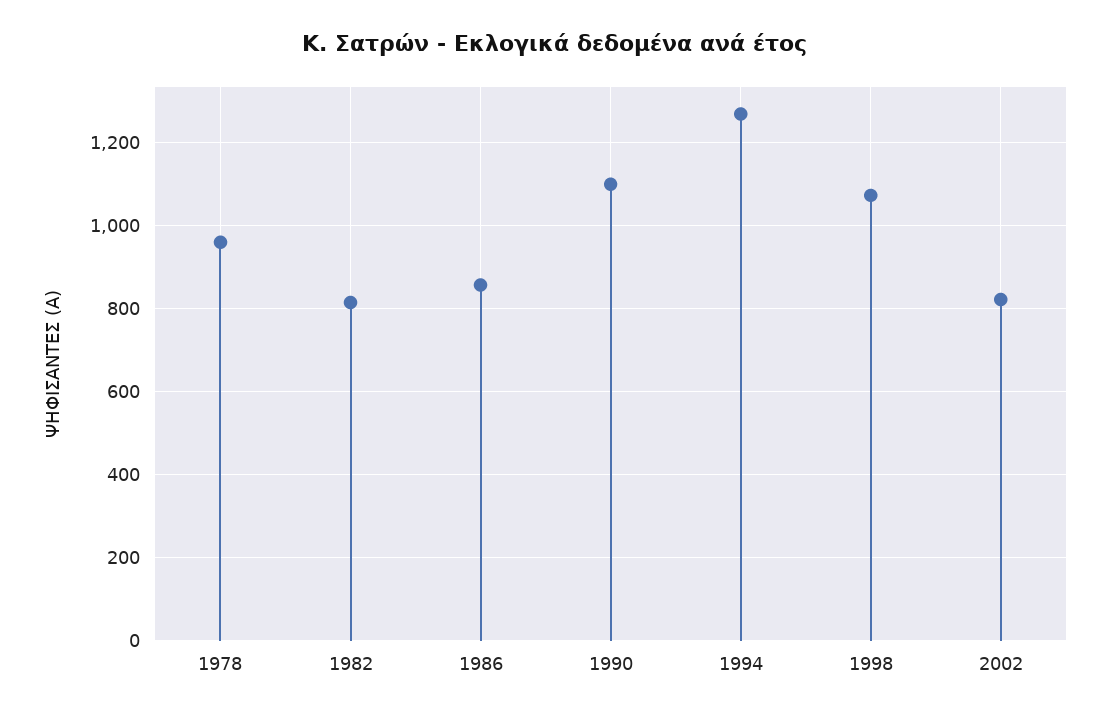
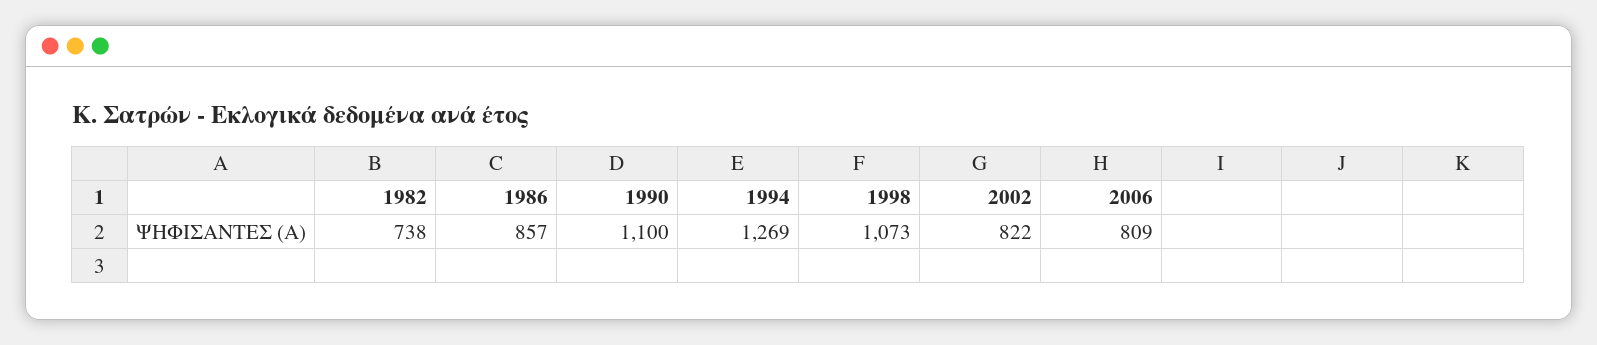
1978: 960 -> none
1982: 820 -> 738
2006: none -> 809

